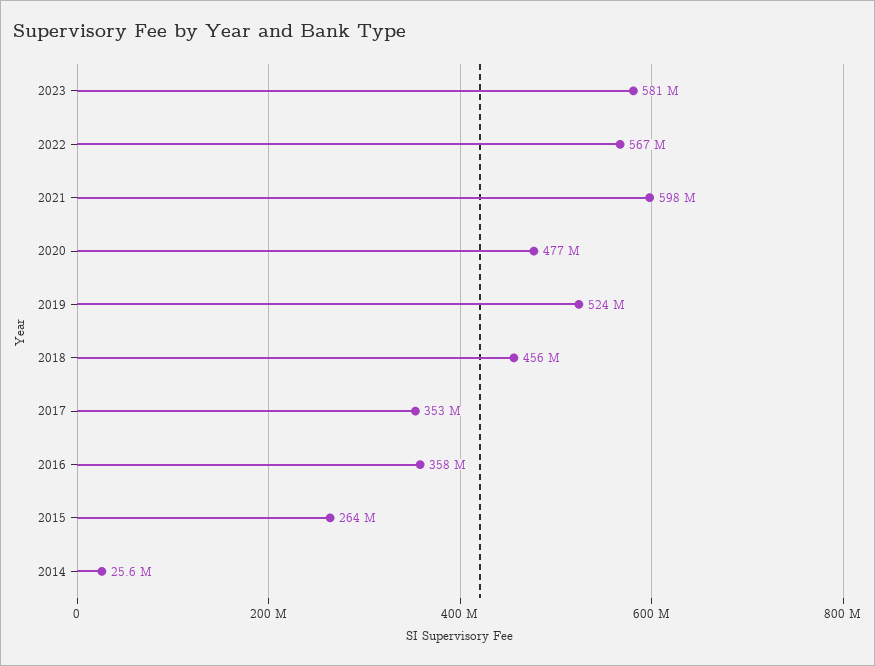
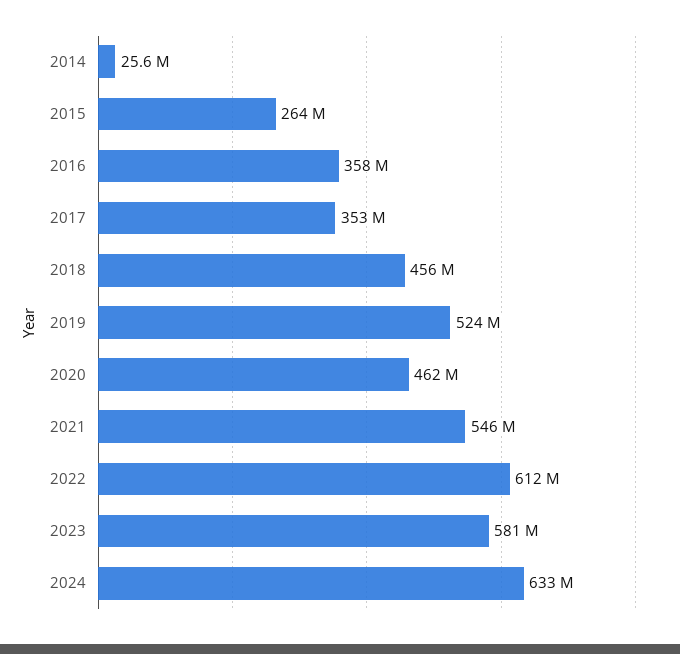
2022: 567000000 -> 612000000
2021: 598000000 -> 546000000
2020: 477000000 -> 462000000
2024: none -> 633000000

